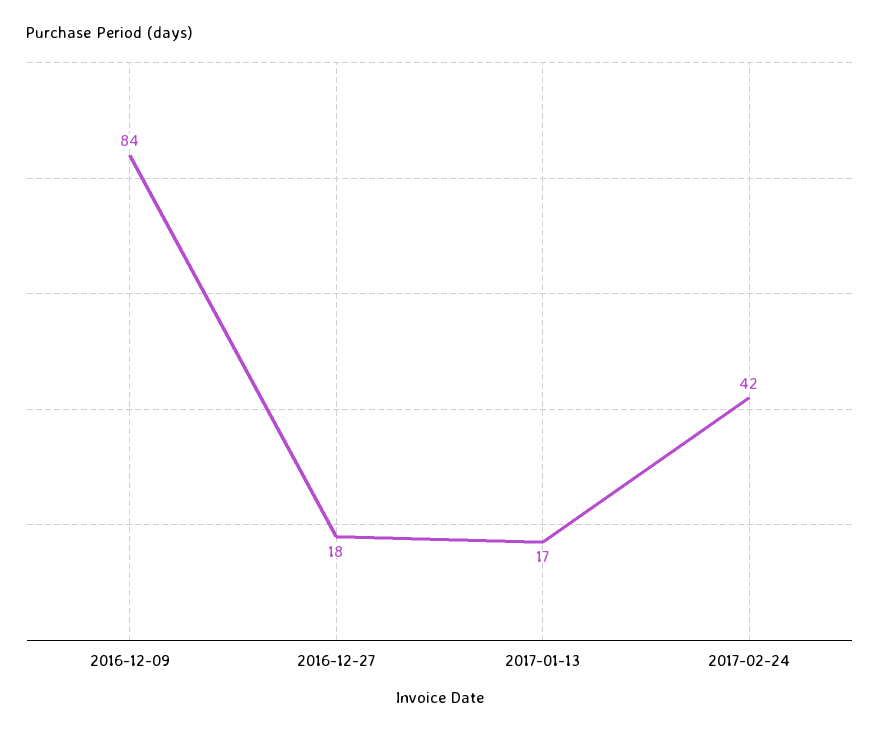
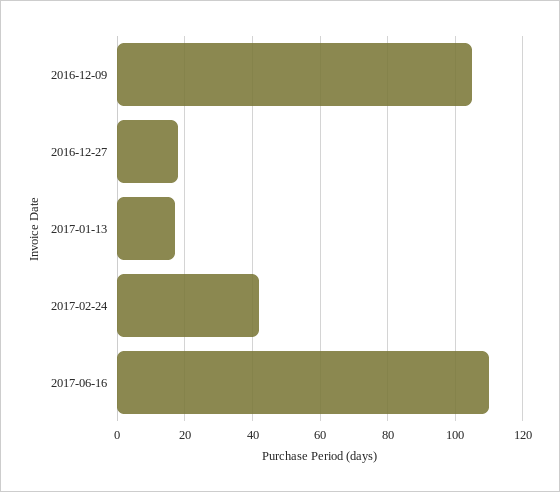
2016-12-09: 84 -> 105
2017-06-16: none -> 110

